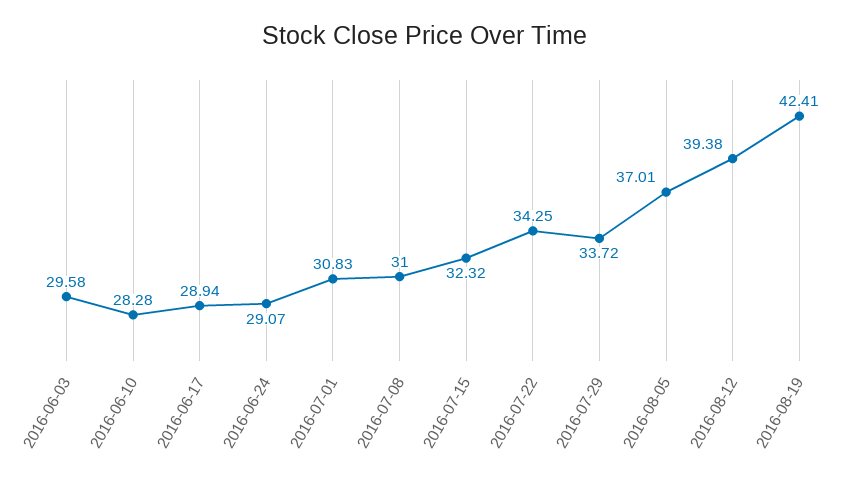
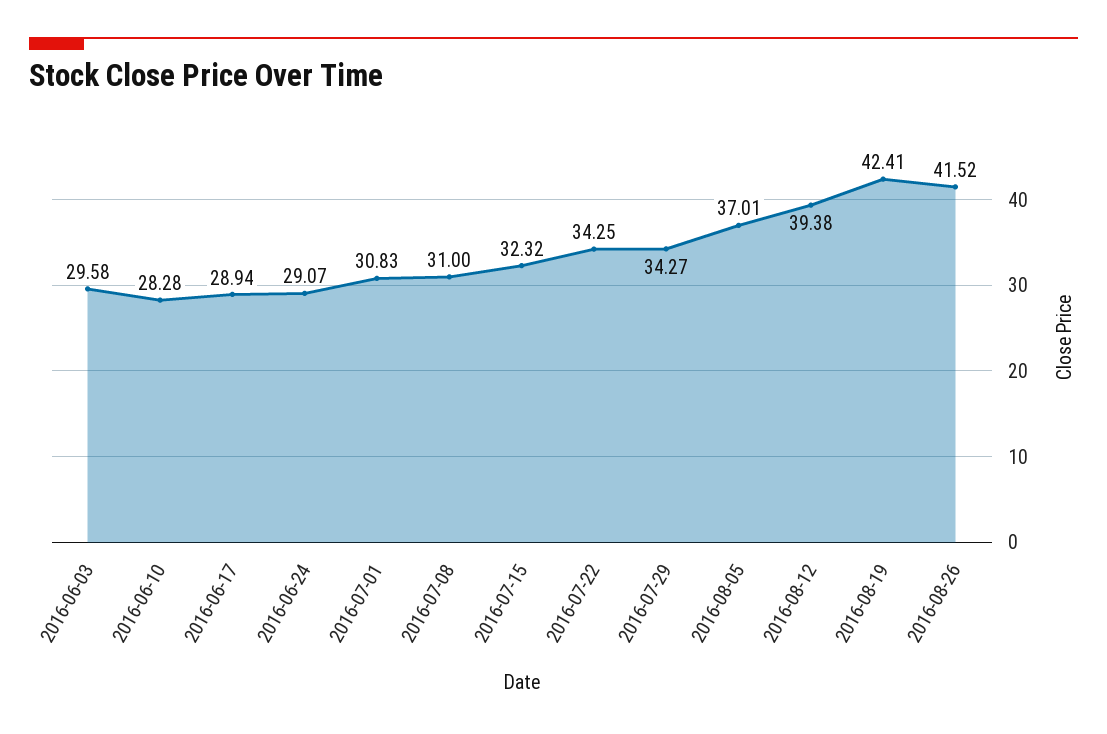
2016-07-29: 33.72 -> 34.27
2016-08-26: none -> 41.52

